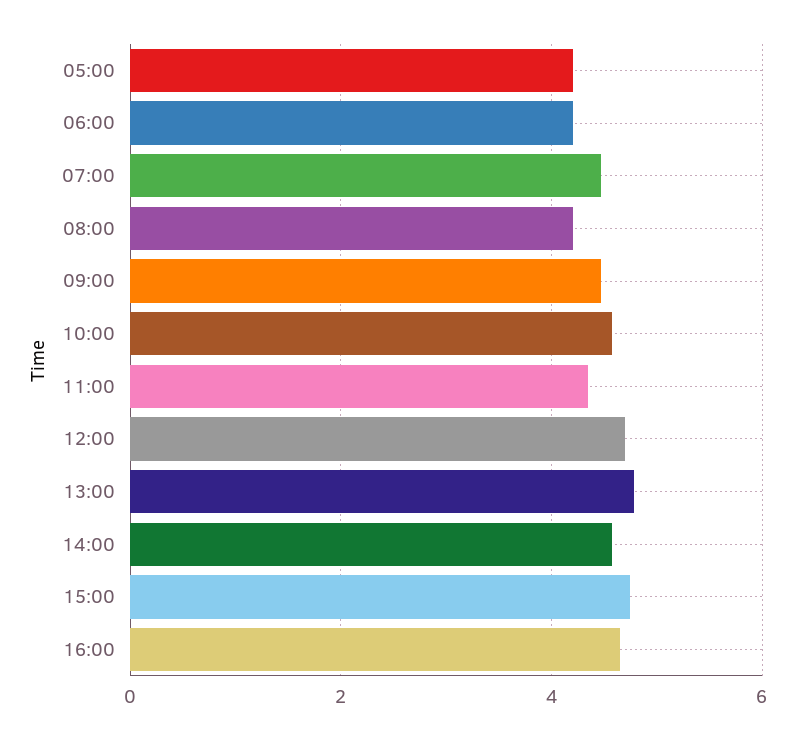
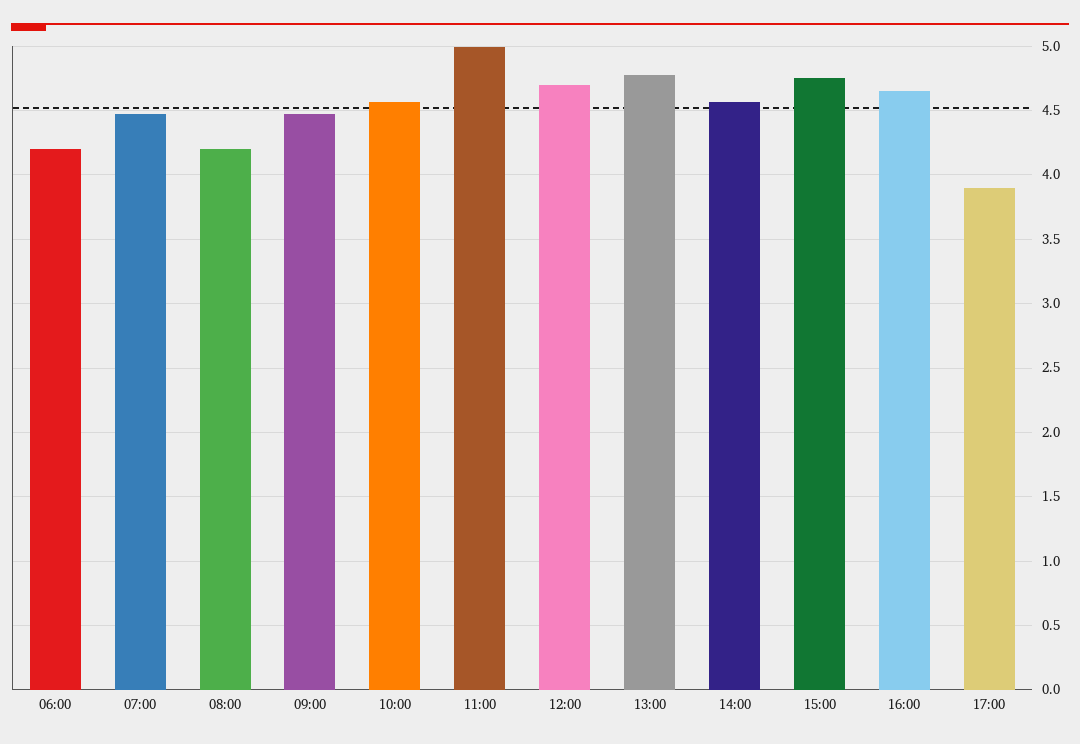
05:00: 4.2 -> none
11:00: 4.4 -> 5
17:00: none -> 3.9

